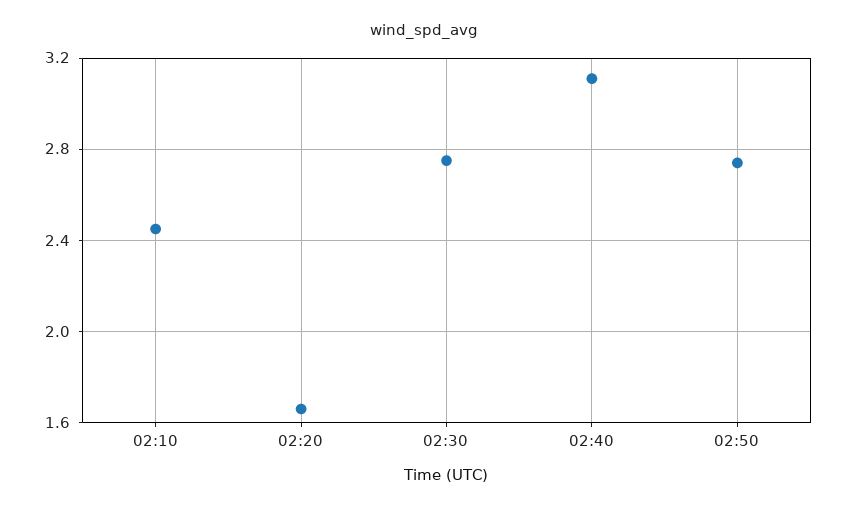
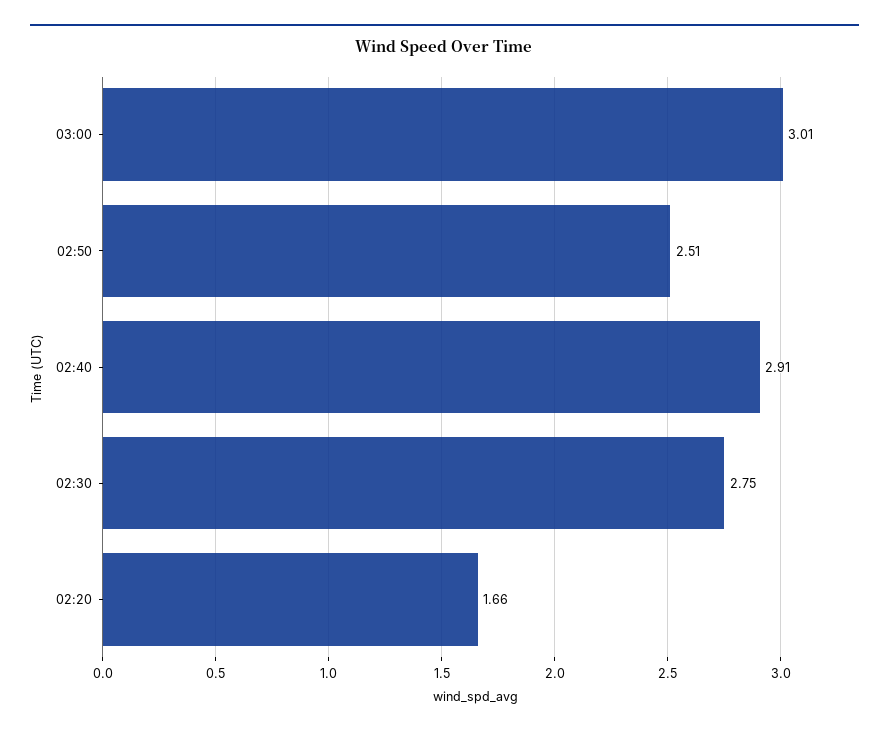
02:10: 2.45 -> none
02:40: 3.1 -> 2.91
02:50: 2.75 -> 2.51
03:00: none -> 3.01

